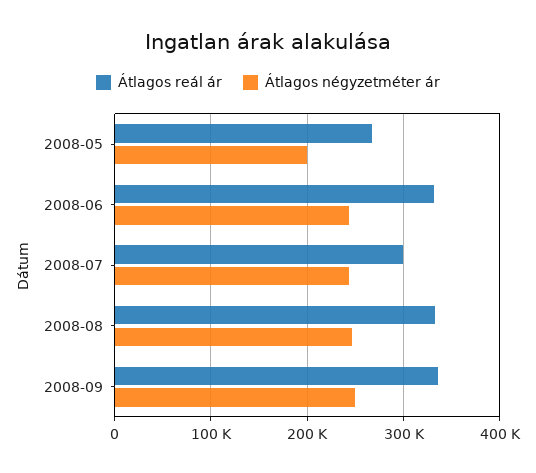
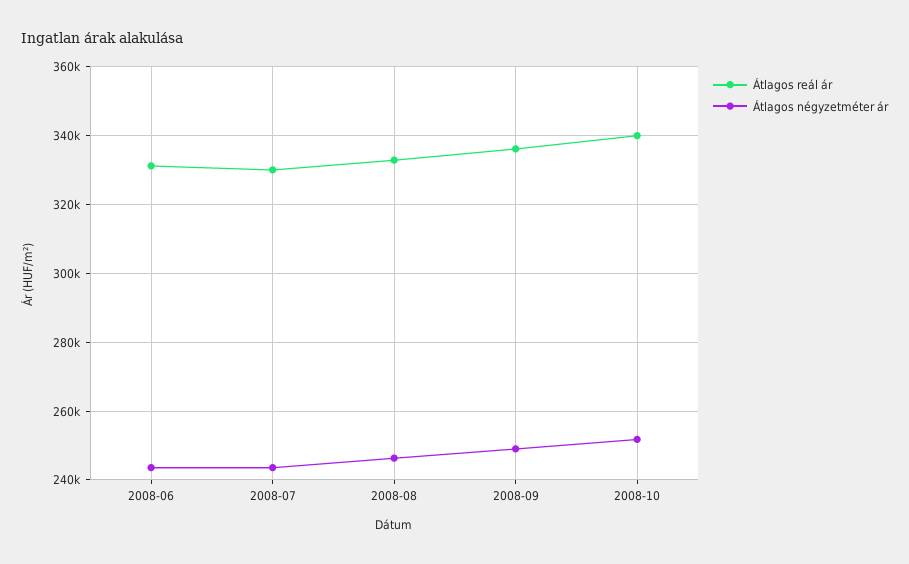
Átlagos reál ár, 2008-05: 270000 -> none
Átlagos négyzetméter ár, 2008-05: 200000 -> none
Átlagos reál ár, 2008-07: 300000 -> 330000
Átlagos reál ár, 2008-10: none -> 340000
Átlagos négyzetméter ár, 2008-10: none -> 252000

